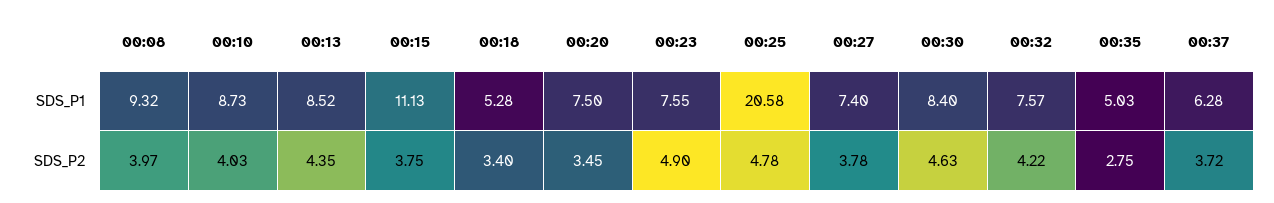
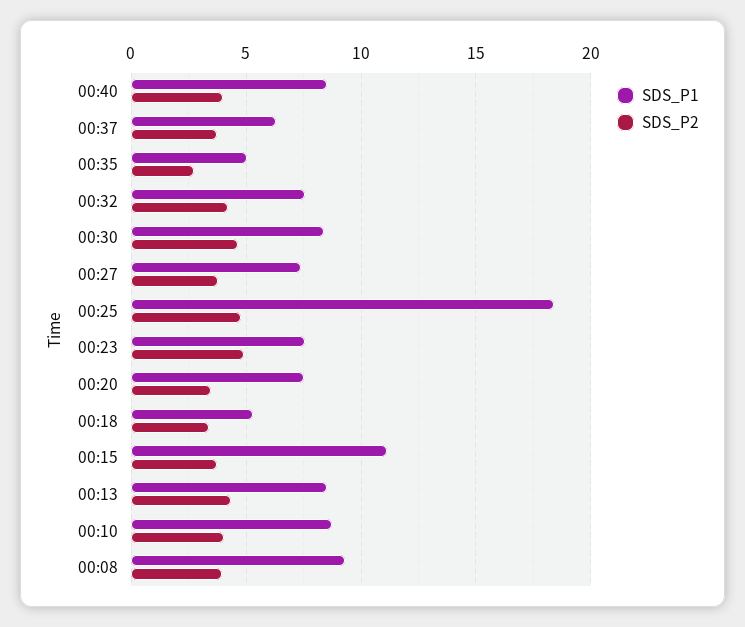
SDS_P1, 00:25: 20.58 -> 18.5
SDS_P1, 00:40: none -> 8.5
SDS_P2, 00:40: none -> 4

